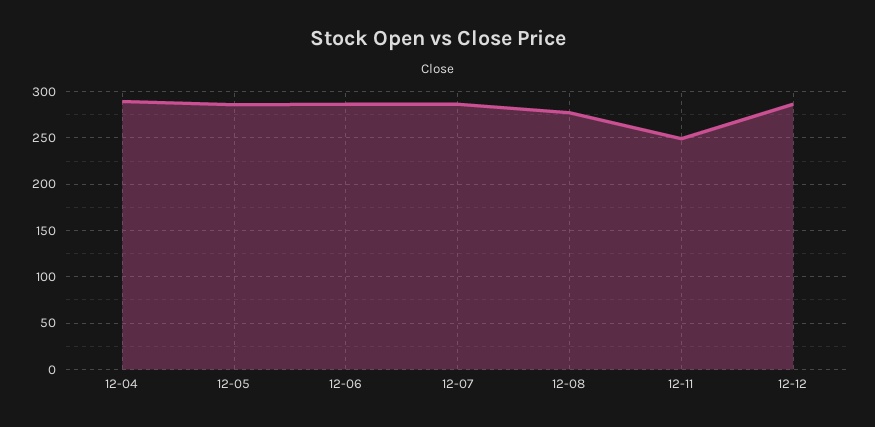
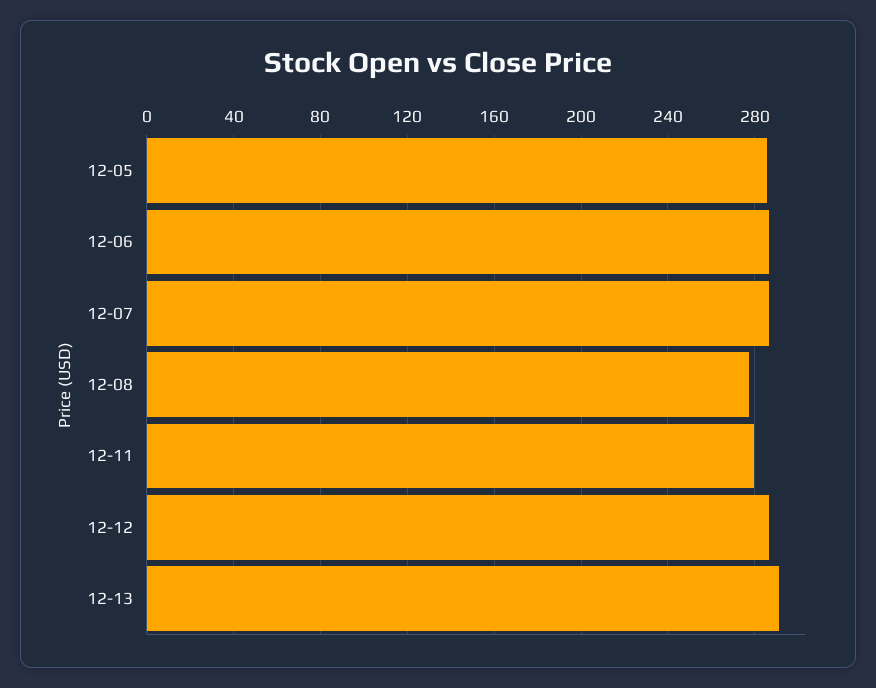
12-04: 290 -> none
12-11: 250 -> 280
12-13: none -> 290

